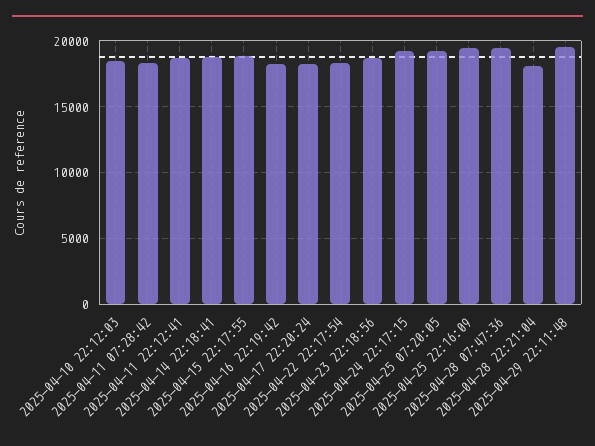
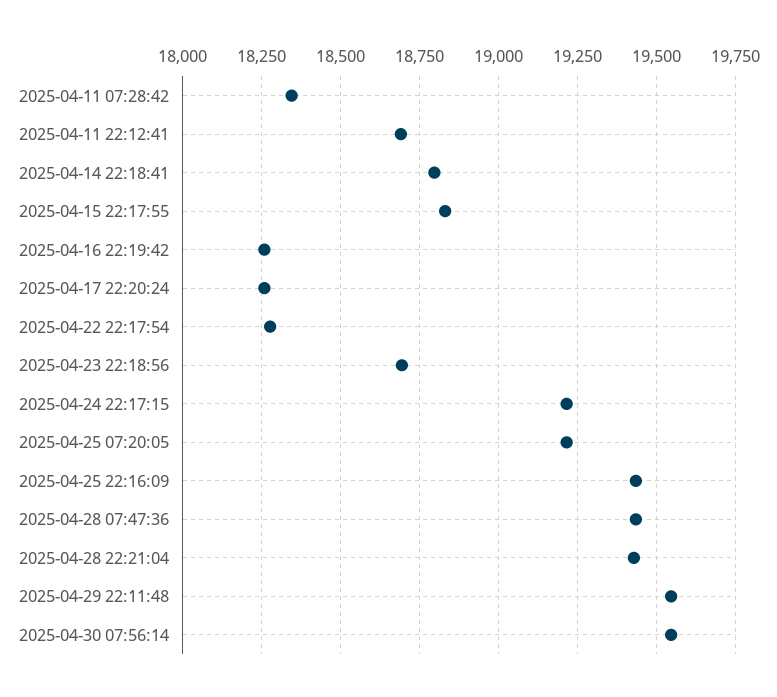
2025-04-10 22:12:03: 18500 -> none
2025-04-28 22:21:04: 18000 -> 19425
2025-04-30 07:56:14: none -> 19550

